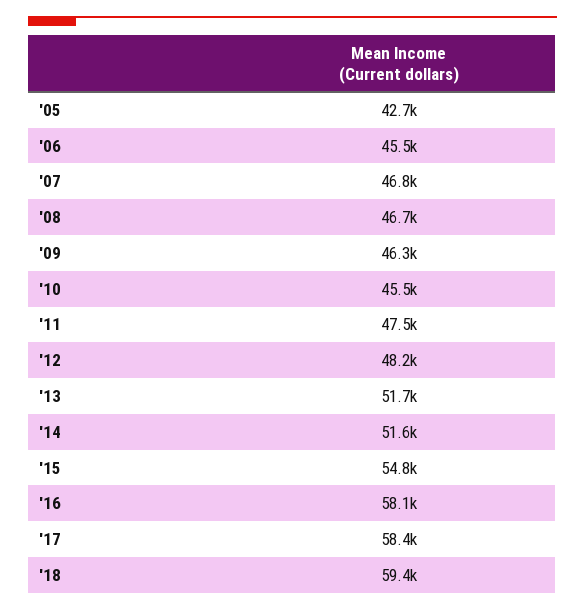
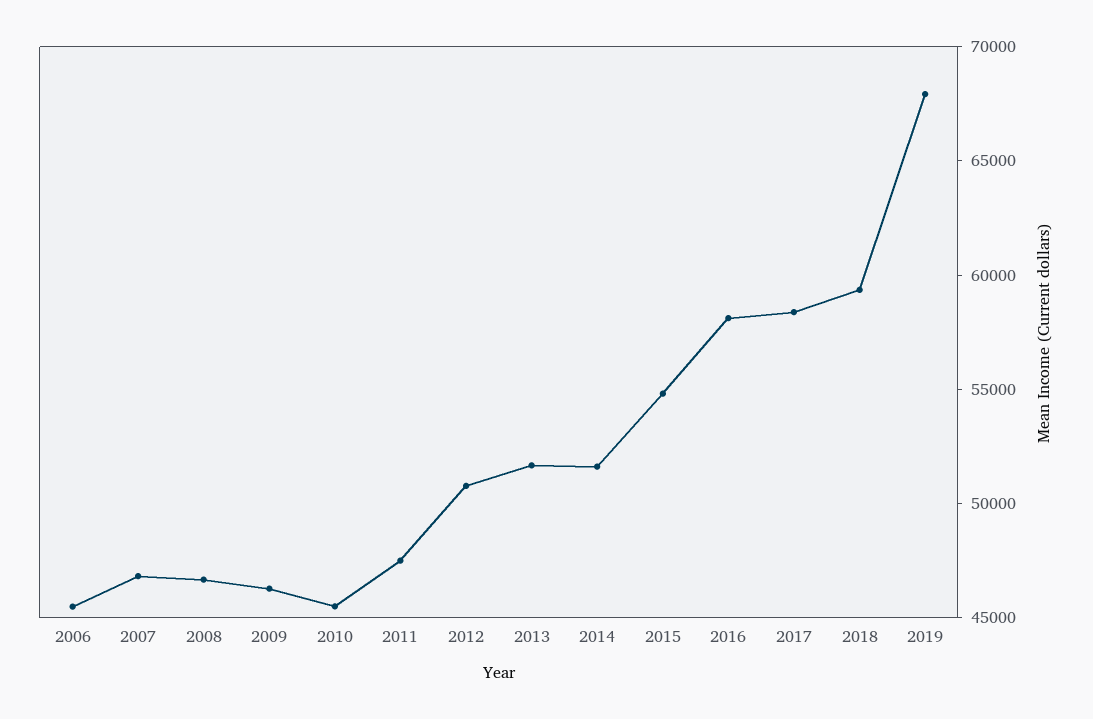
'05: 42700 -> none
'12: 48200 -> 51000
2019: none -> 68000

